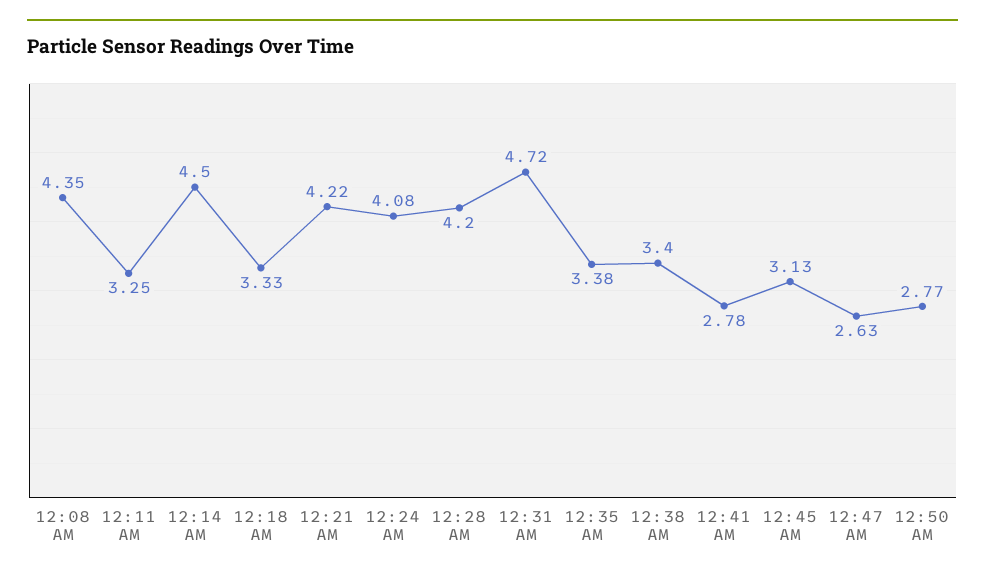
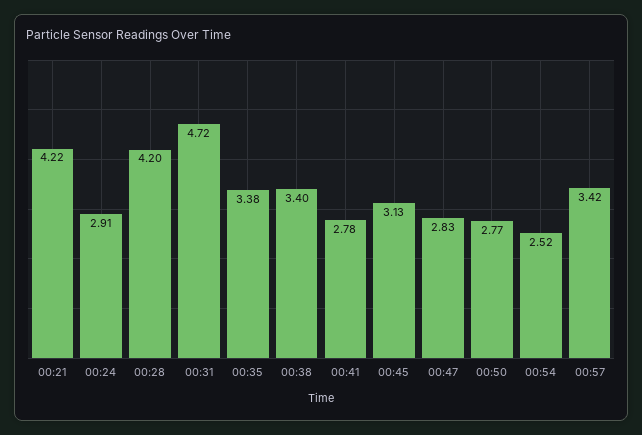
12:08 AM: 4.35 -> none
12:11 AM: 3.25 -> none
12:14 AM: 4.5 -> none
12:18 AM: 3.33 -> none
12:24 AM: 4.08 -> 2.91
12:47 AM: 2.63 -> 2.83
00:54: none -> 2.52
00:57: none -> 3.42

